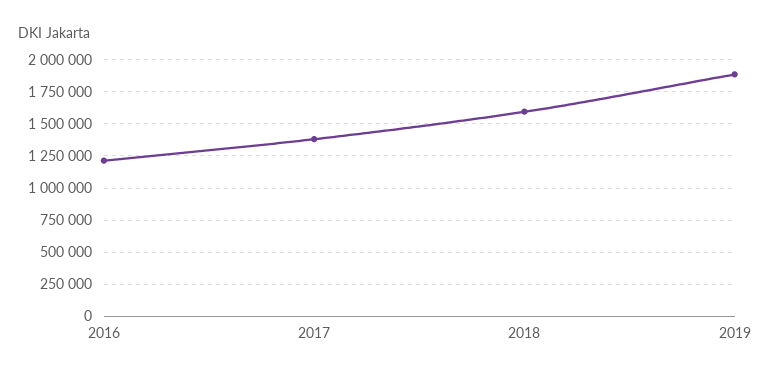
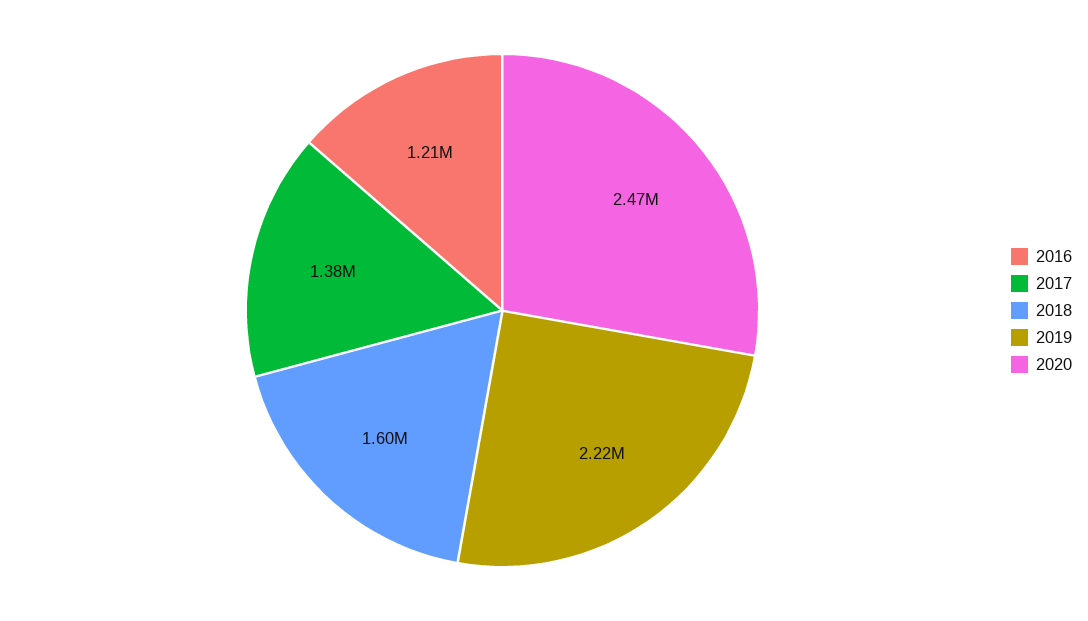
2019: 1900000 -> 2220000
2020: none -> 2470000

